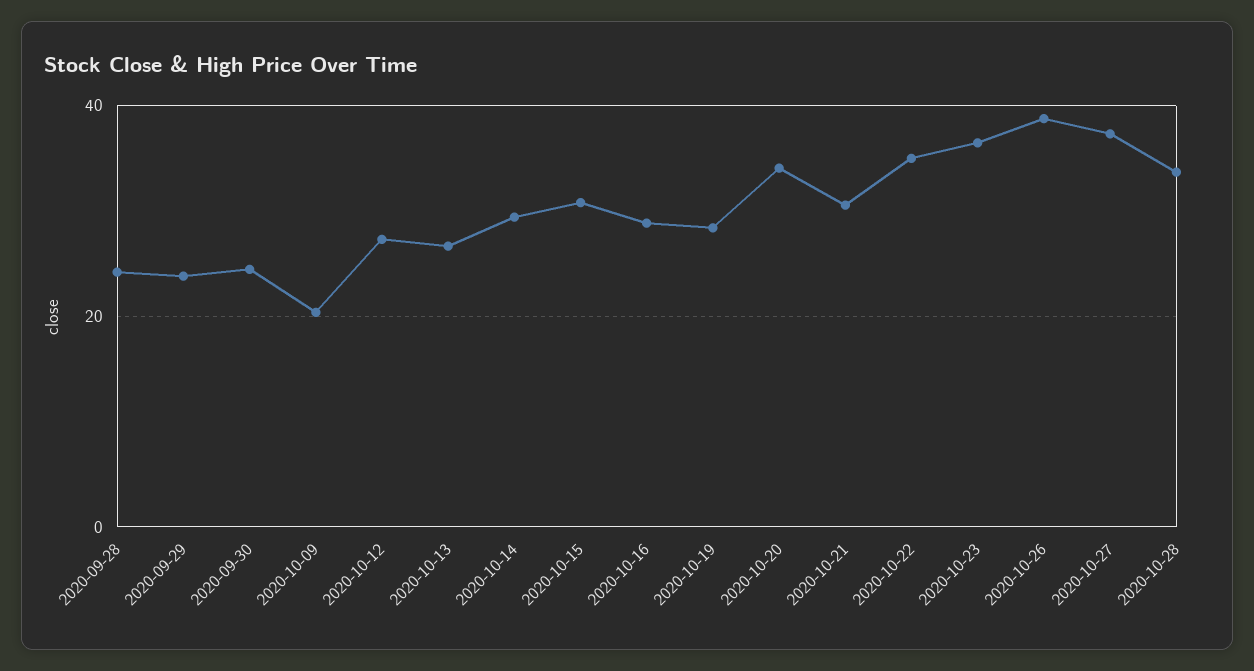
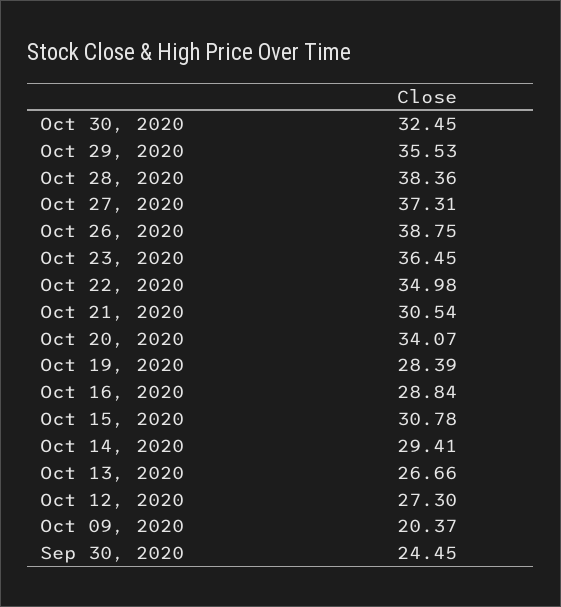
2020-09-28: 24 -> none
2020-09-29: 24 -> none
2020-10-28: 34 -> 38.36
Oct 30, 2020: none -> 32.45
Oct 29, 2020: none -> 35.53

